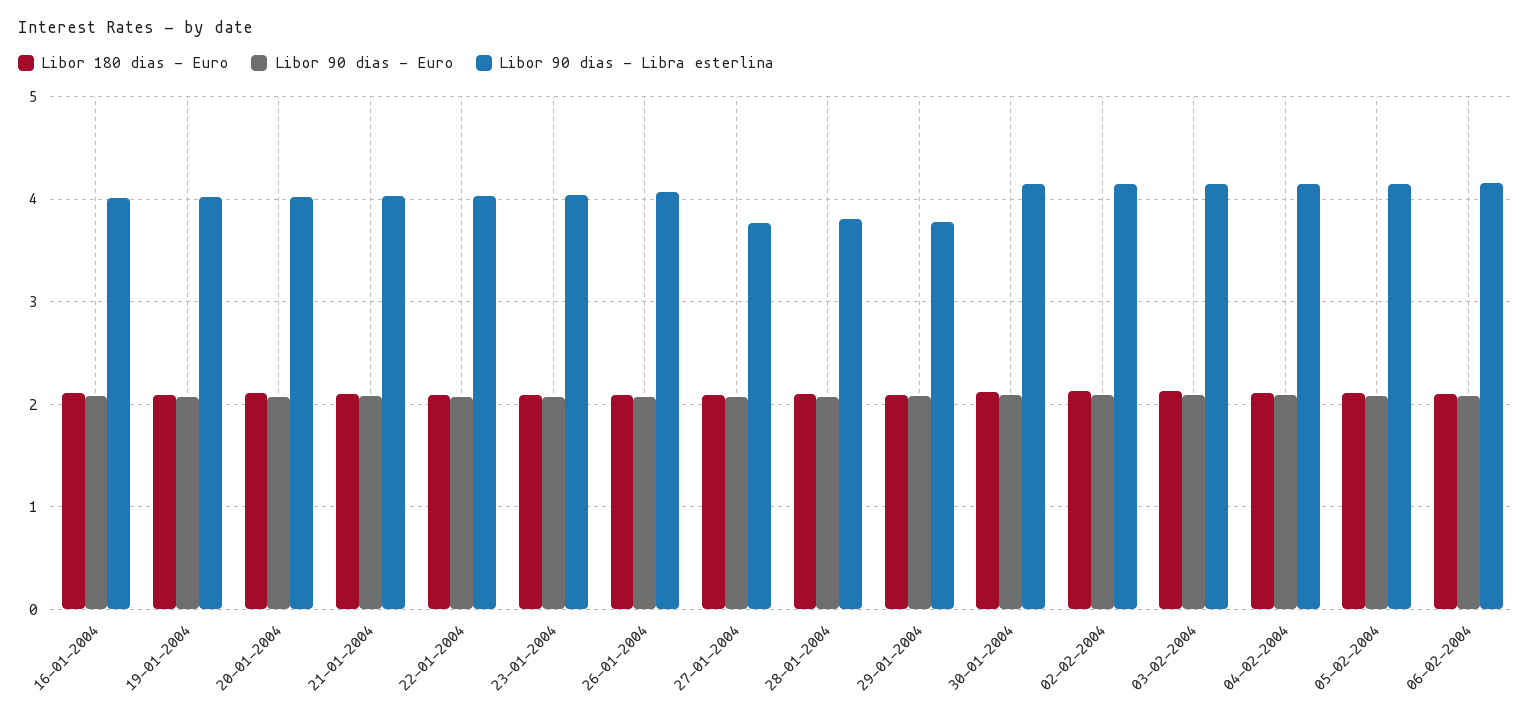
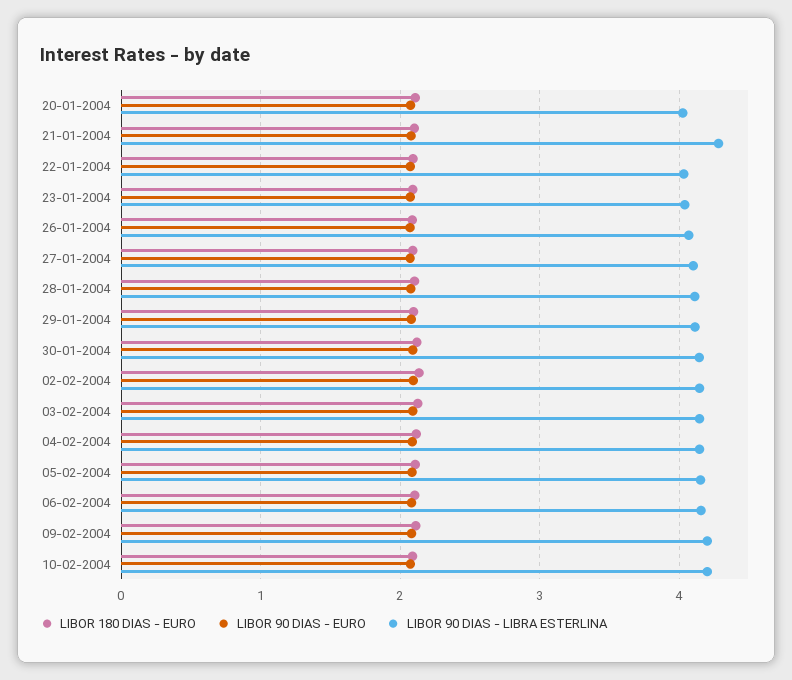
Libor 180 dias - Euro, 16-01-2004: 2.1 -> none
Libor 90 dias - Euro, 16-01-2004: 2.1 -> none
Libor 90 dias - Libra esterlina, 16-01-2004: 4 -> none
Libor 180 dias - Euro, 19-01-2004: 2.1 -> none
Libor 90 dias - Euro, 19-01-2004: 2.1 -> none
Libor 90 dias - Libra esterlina, 19-01-2004: 4 -> none
Libor 90 dias - Libra esterlina, 21-01-2004: 4 -> 4.3
Libor 90 dias - Libra esterlina, 27-01-2004: 3.8 -> 4.1
Libor 90 dias - Libra esterlina, 28-01-2004: 3.8 -> 4.1
Libor 90 dias - Libra esterlina, 29-01-2004: 3.8 -> 4.1
Libor 180 dias - Euro, 09-02-2004: none -> 2.1
Libor 90 dias - Euro, 09-02-2004: none -> 2.1
Libor 90 dias - Libra esterlina, 09-02-2004: none -> 4.2
Libor 180 dias - Euro, 10-02-2004: none -> 2.1
Libor 90 dias - Euro, 10-02-2004: none -> 2.1
Libor 90 dias - Libra esterlina, 10-02-2004: none -> 4.2

